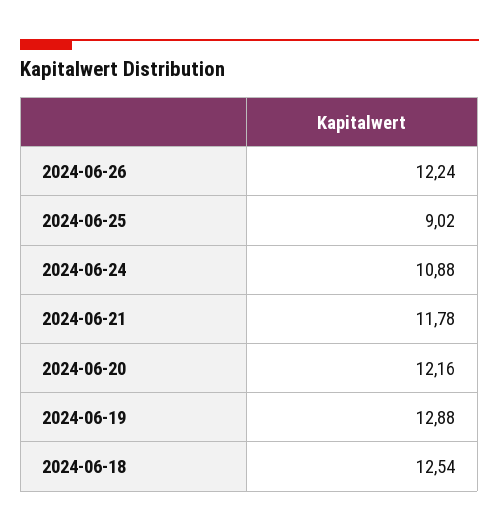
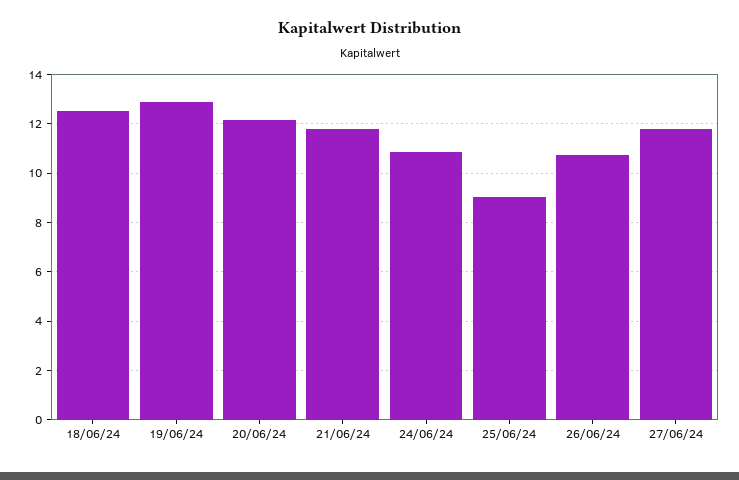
2024-06-26: 12.24 -> 10.75
27/06/24: none -> 11.75

